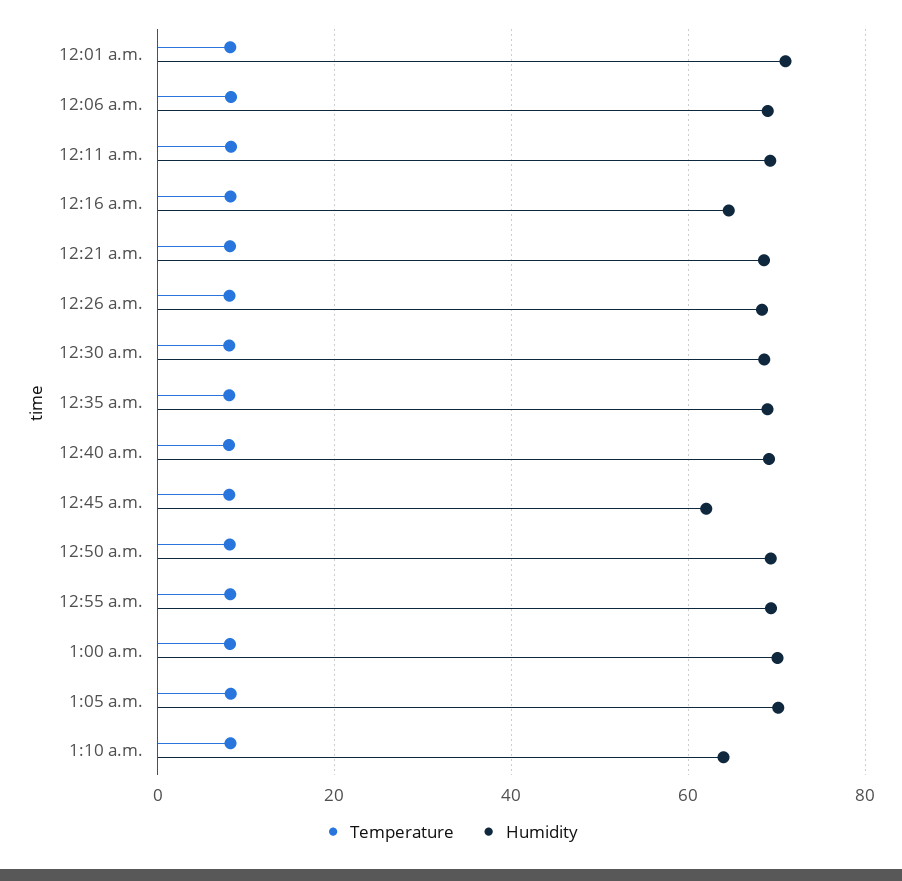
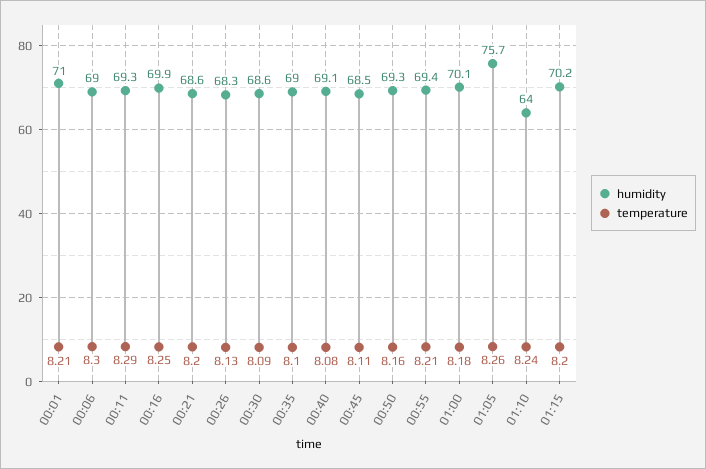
Humidity, 12:16 a.m.: 64 -> 69.9
Humidity, 12:45 a.m.: 62 -> 68.5
Humidity, 1:05 a.m.: 70 -> 75.7
Humidity, 01:15: none -> 70.2
Temperature, 01:15: none -> 8.2

